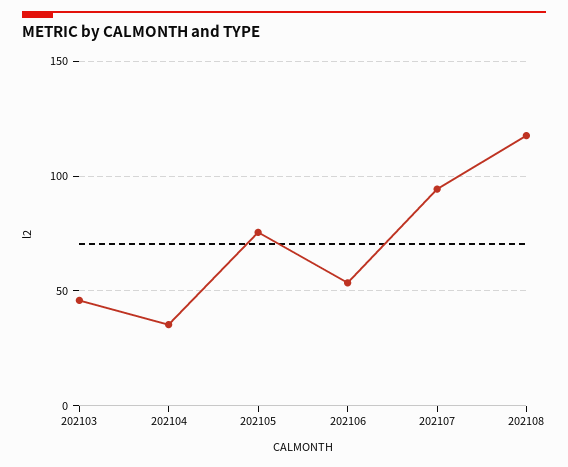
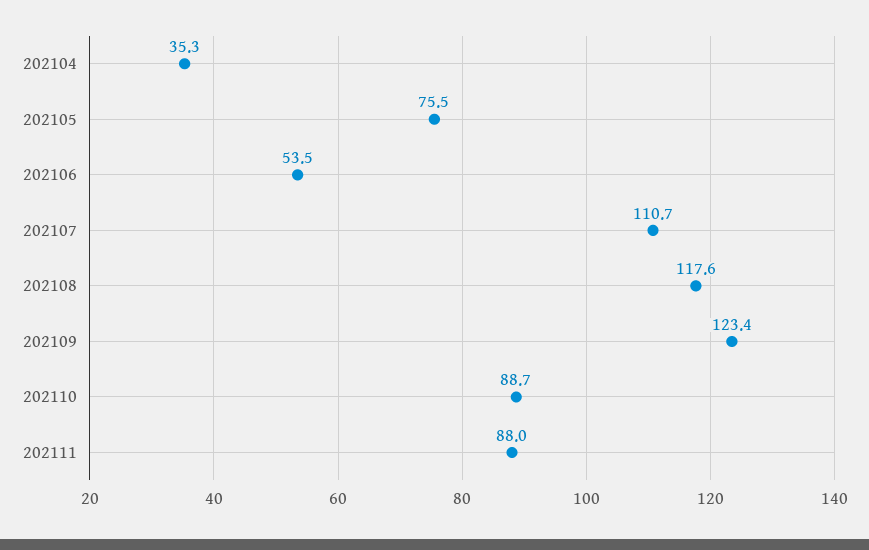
202103: 45 -> none
202107: 95 -> 110.7
202109: none -> 123.4
202110: none -> 88.7
202111: none -> 88

